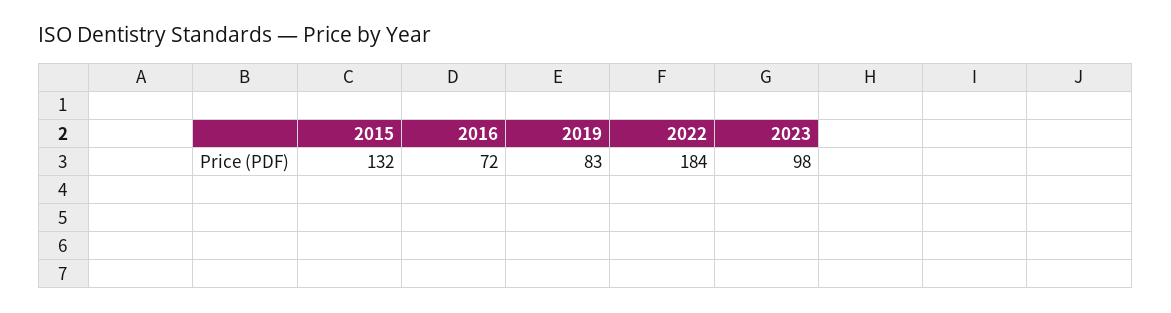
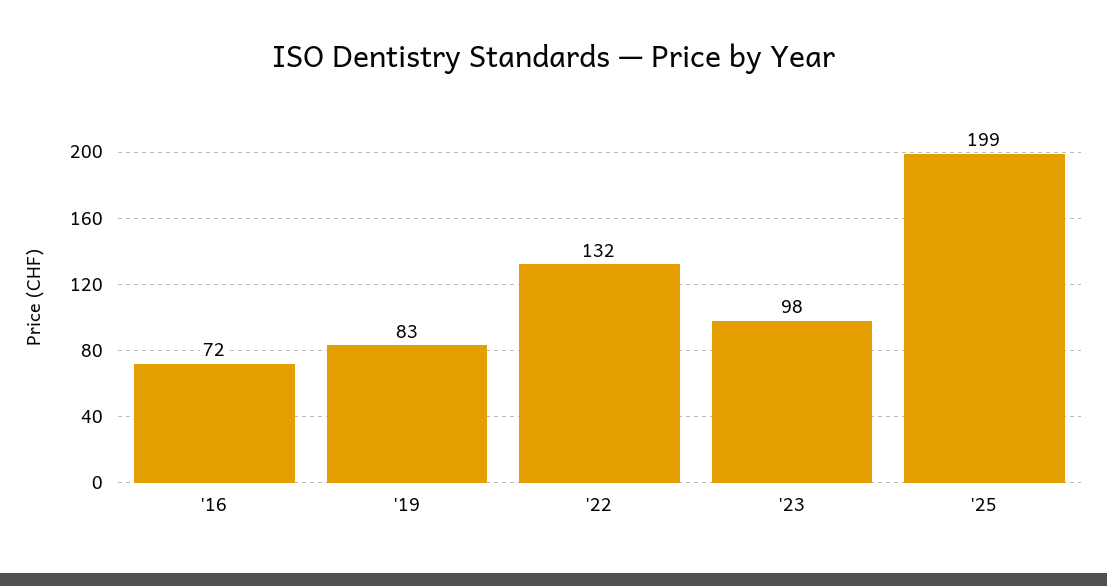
2015: 132 -> none
2022: 184 -> 132
'25: none -> 199

